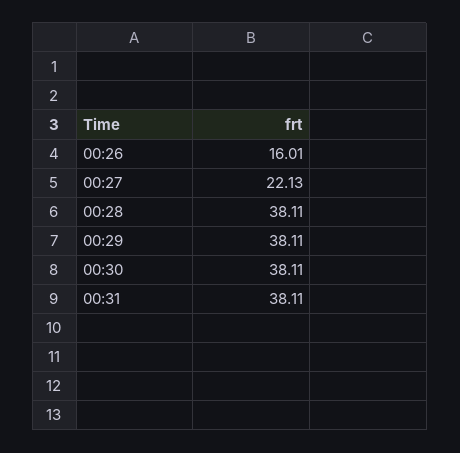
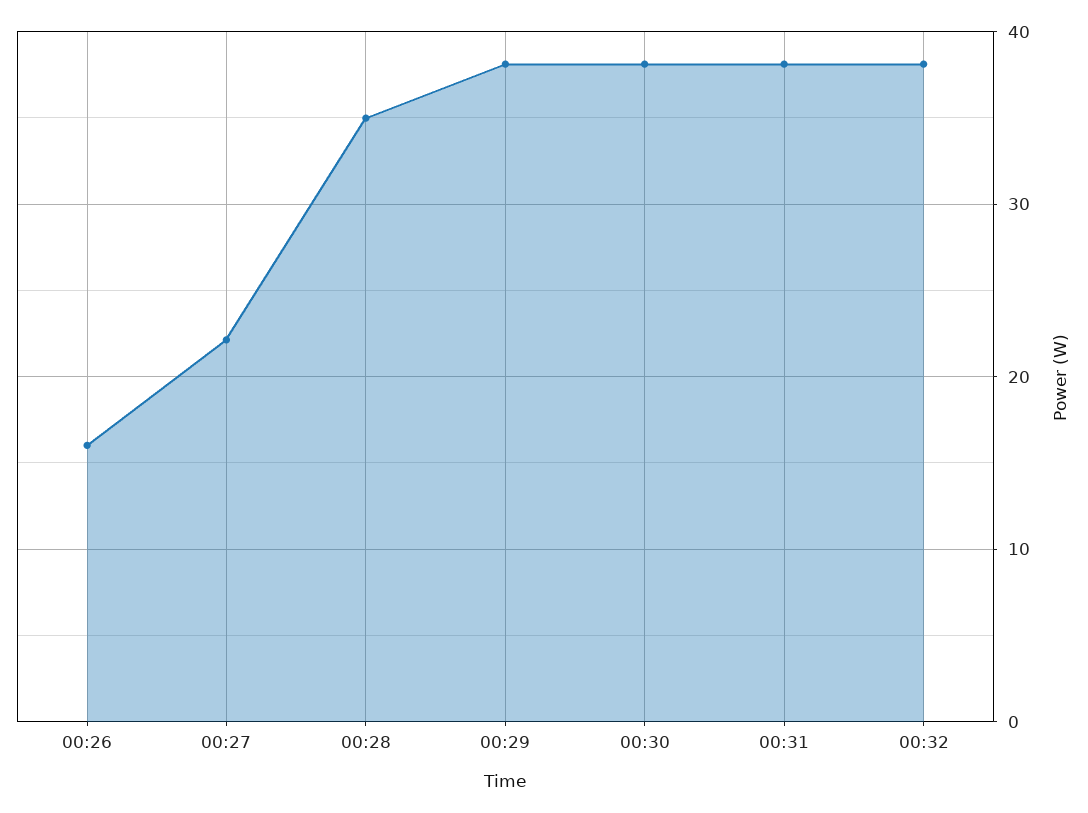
00:28: 38.11 -> 35
00:32: none -> 38

